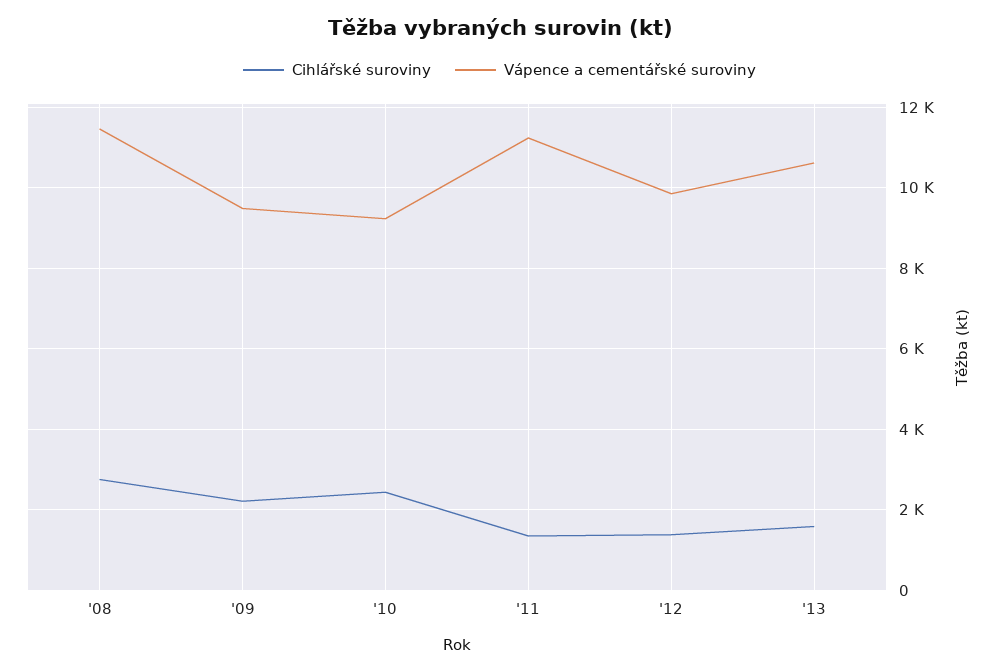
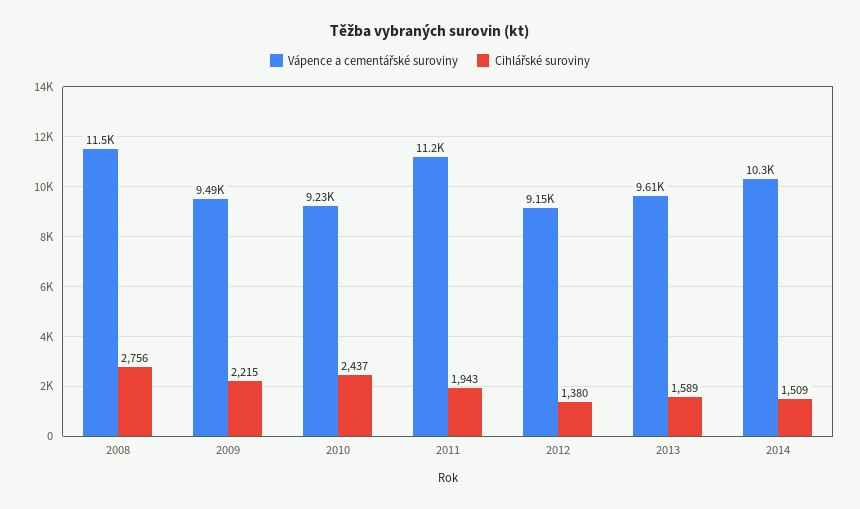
Cihlářské suroviny, '11: 1400 -> 1943
Vápence a cementářské suroviny, '12: 9800 -> 9150
Vápence a cementářské suroviny, '13: 10600 -> 9610
Vápence a cementářské suroviny, 2014: none -> 10300
Cihlářské suroviny, 2014: none -> 1509

